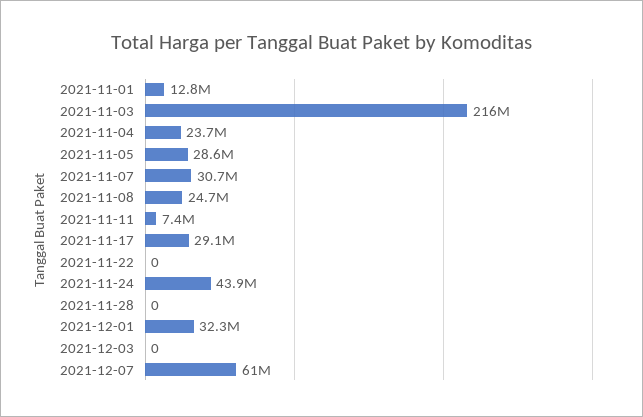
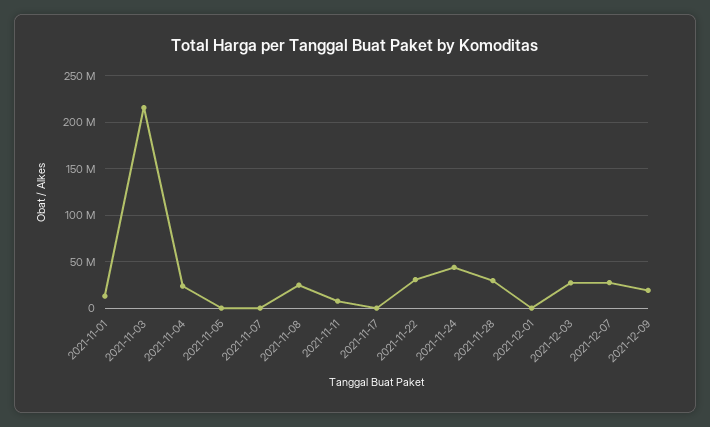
2021-11-05: 28600000 -> 0
2021-11-07: 30700000 -> 0
2021-11-17: 29100000 -> 0
2021-11-22: 0 -> 30000000
2021-11-28: 0 -> 30000000
2021-12-01: 32300000 -> 0
2021-12-03: 0 -> 30000000
2021-12-07: 61000000 -> 30000000
2021-12-09: none -> 20000000

